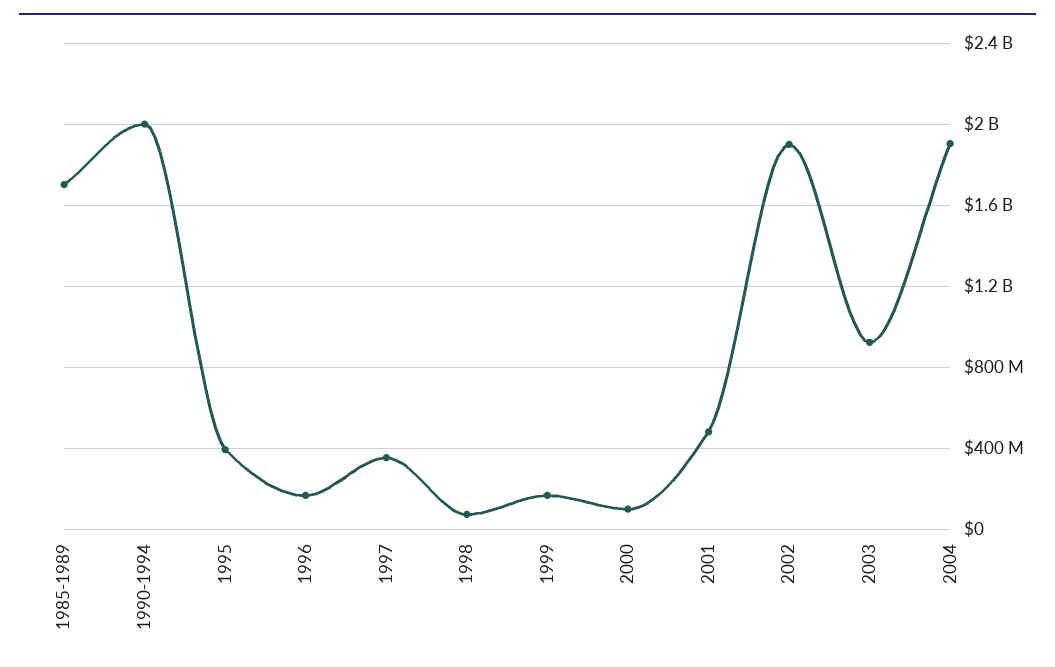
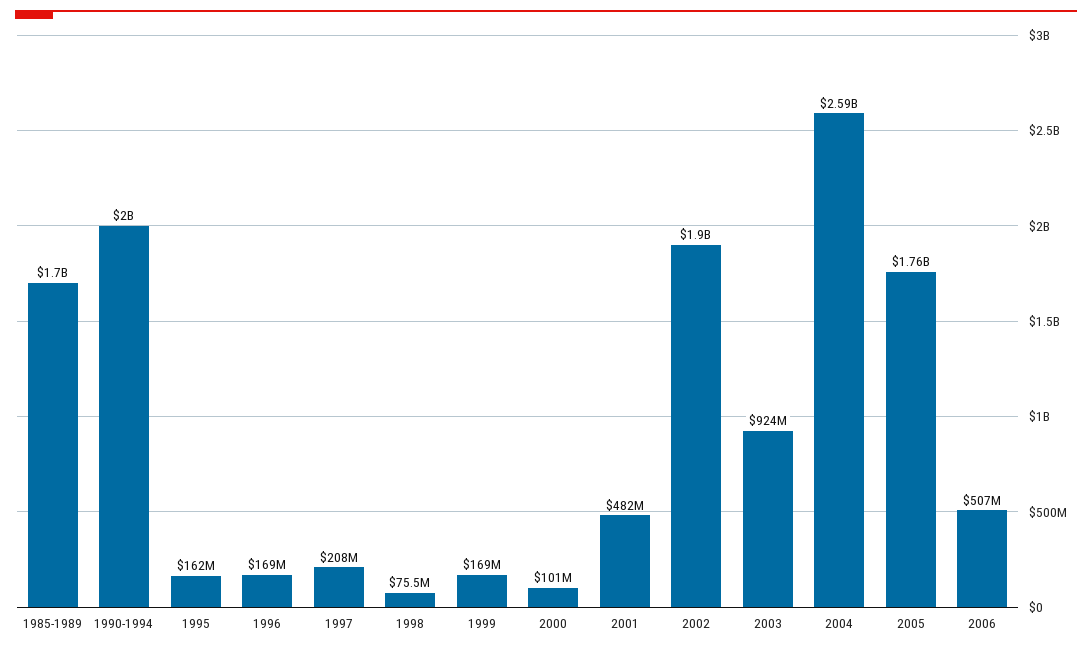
1995: 400000000 -> 162000000
1997: 350000000 -> 208000000
2004: 1900000000 -> 2590000000
2005: none -> 1760000000
2006: none -> 507000000

